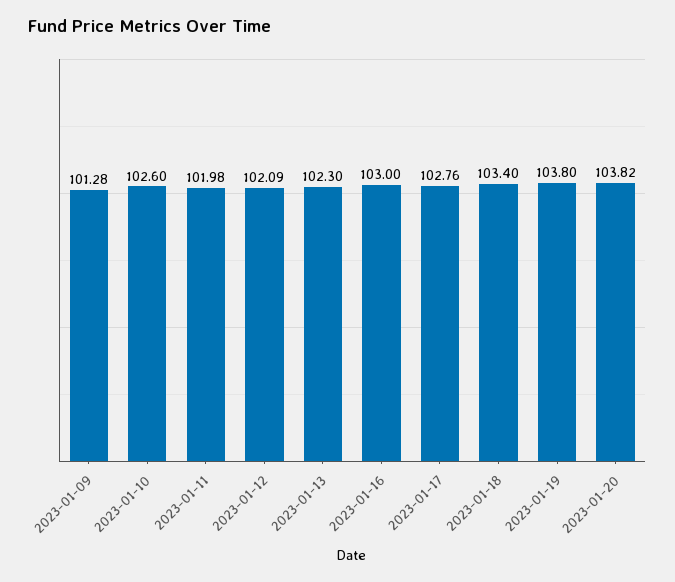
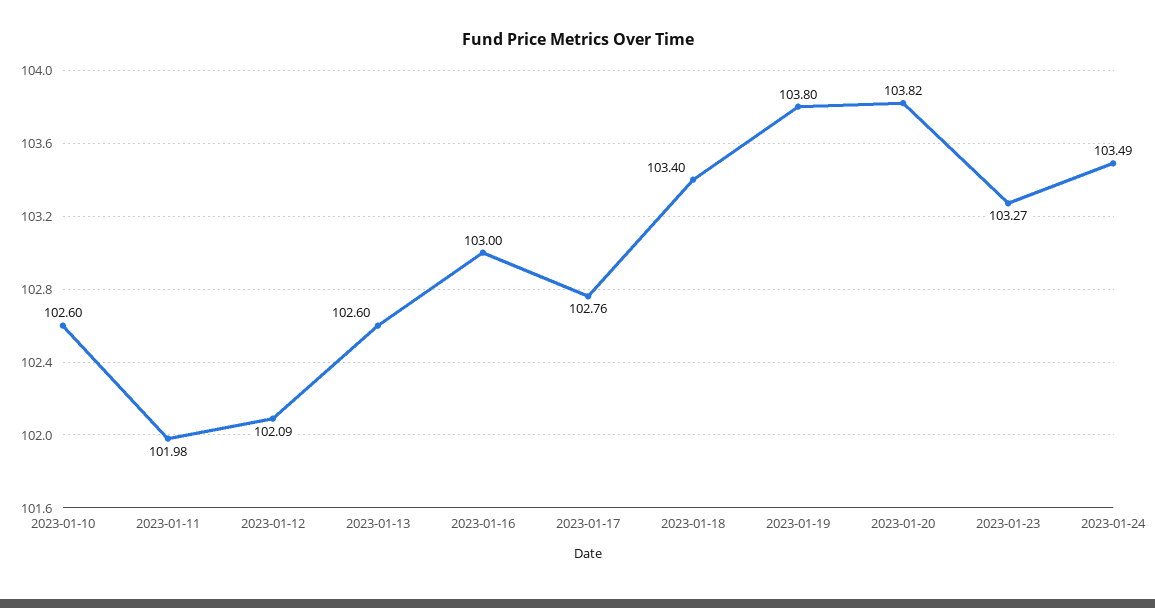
2023-01-09: 101.28 -> none
2023-01-13: 102.3 -> 102.6
2023-01-23: none -> 103.27
2023-01-24: none -> 103.49

